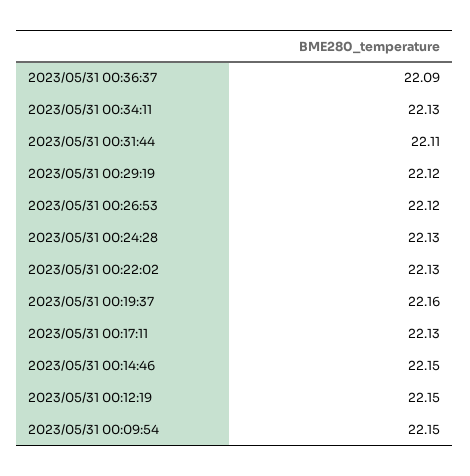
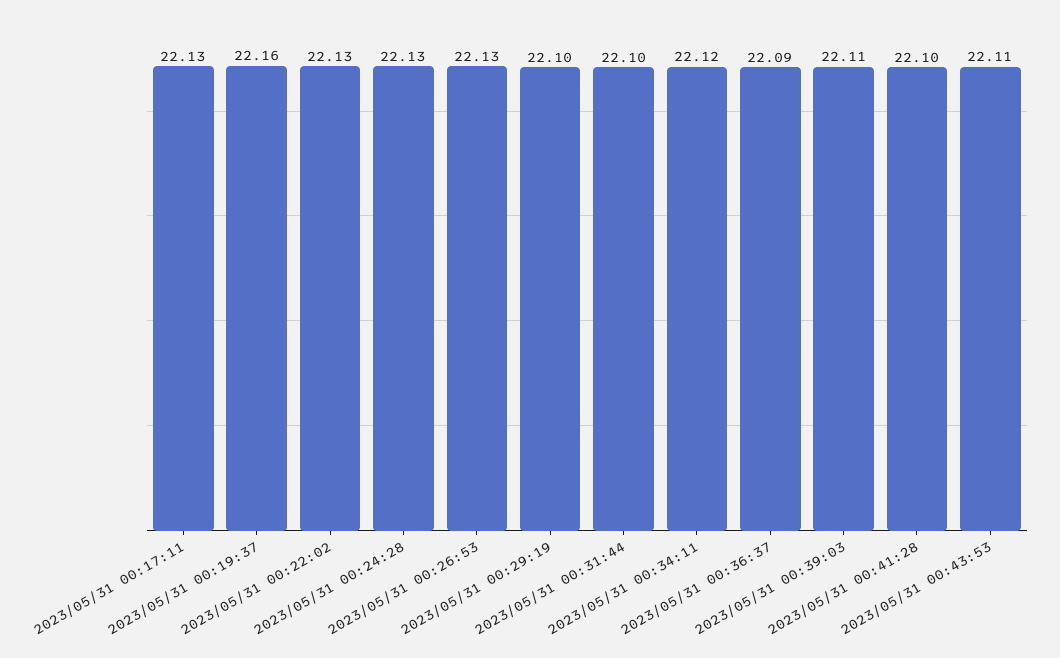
2023/05/31 00:34:11: 22.13 -> 22.12
2023/05/31 00:31:44: 22.11 -> 22.1
2023/05/31 00:29:19: 22.12 -> 22.1
2023/05/31 00:26:53: 22.12 -> 22.13
2023/05/31 00:14:46: 22.15 -> none
2023/05/31 00:12:19: 22.15 -> none
2023/05/31 00:09:54: 22.15 -> none
2023/05/31 00:39:03: none -> 22.11
2023/05/31 00:41:28: none -> 22.1
2023/05/31 00:43:53: none -> 22.11

